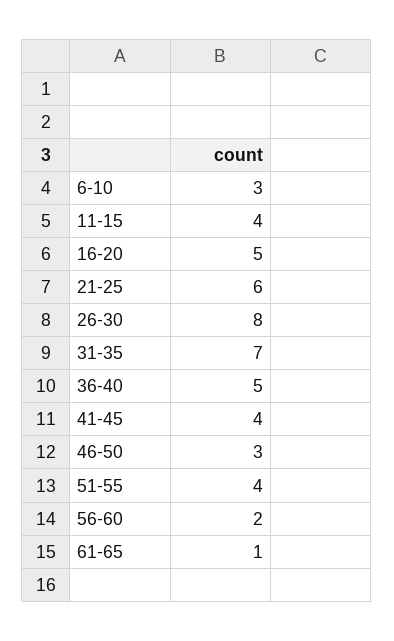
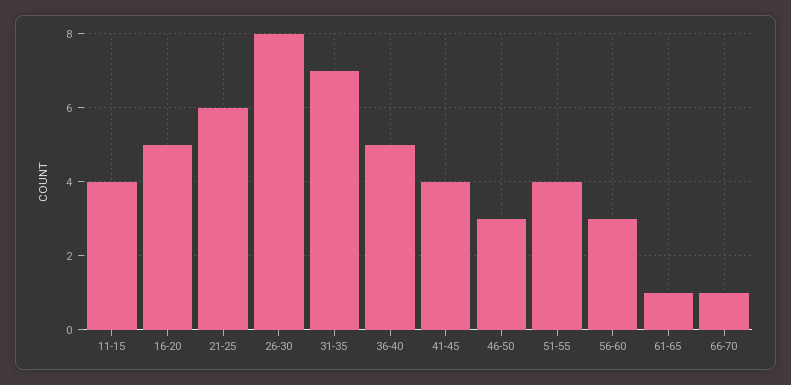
6-10: 3 -> none
56-60: 2 -> 3
66-70: none -> 1

